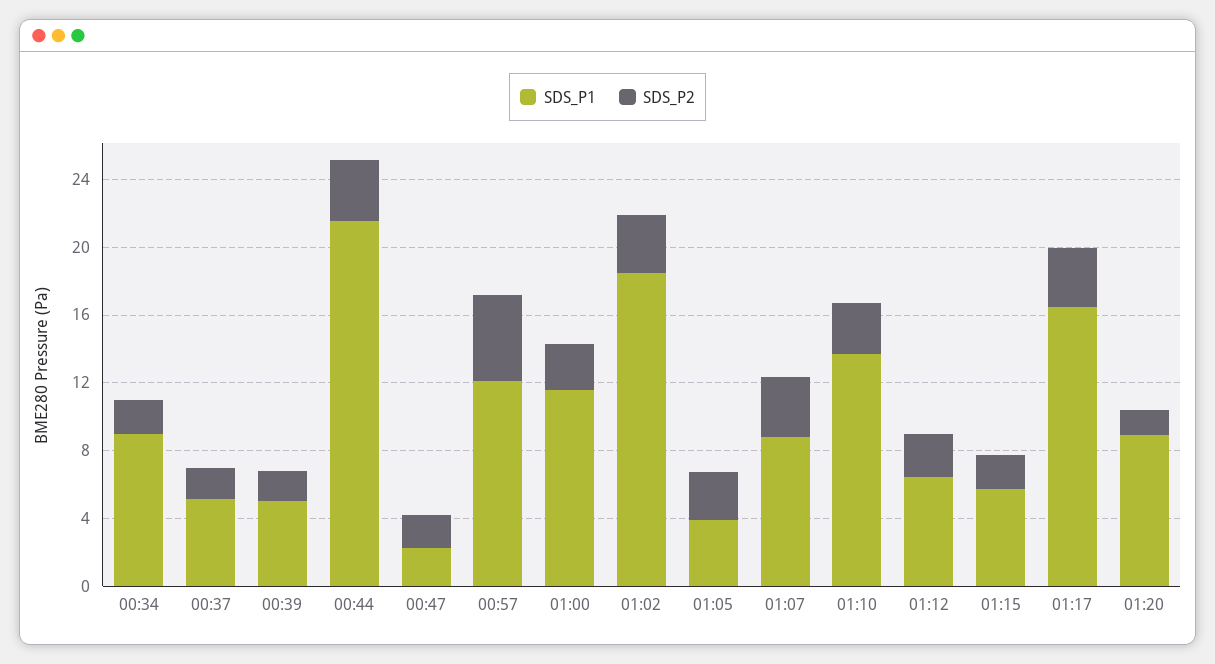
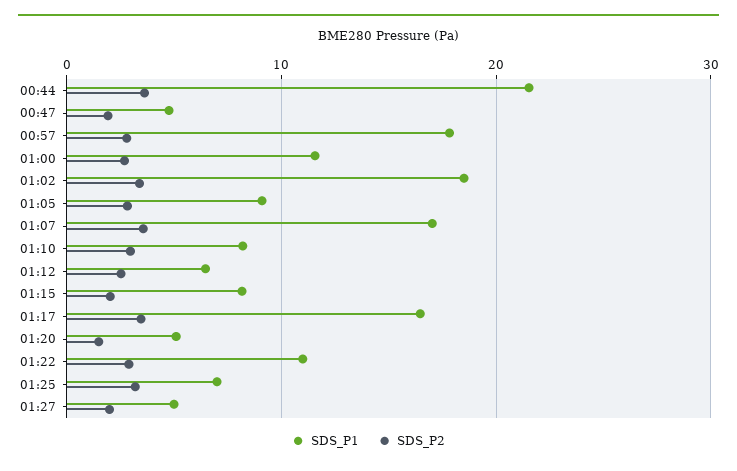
SDS_P1, 00:34: 9 -> none
SDS_P2, 00:34: 2 -> none
SDS_P1, 00:37: 5 -> none
SDS_P2, 00:37: 2 -> none
SDS_P1, 00:39: 5 -> none
SDS_P2, 00:39: 2 -> none
SDS_P1, 00:47: 2 -> 5
SDS_P1, 00:57: 12 -> 18
SDS_P2, 00:57: 5 -> 3
SDS_P1, 01:05: 4 -> 9
SDS_P1, 01:07: 9 -> 17
SDS_P1, 01:10: 14 -> 8
SDS_P1, 01:15: 6 -> 8
SDS_P1, 01:20: 9 -> 5
SDS_P1, 01:22: none -> 11
SDS_P2, 01:22: none -> 3
SDS_P1, 01:25: none -> 7
SDS_P2, 01:25: none -> 3
SDS_P1, 01:27: none -> 5
SDS_P2, 01:27: none -> 2

